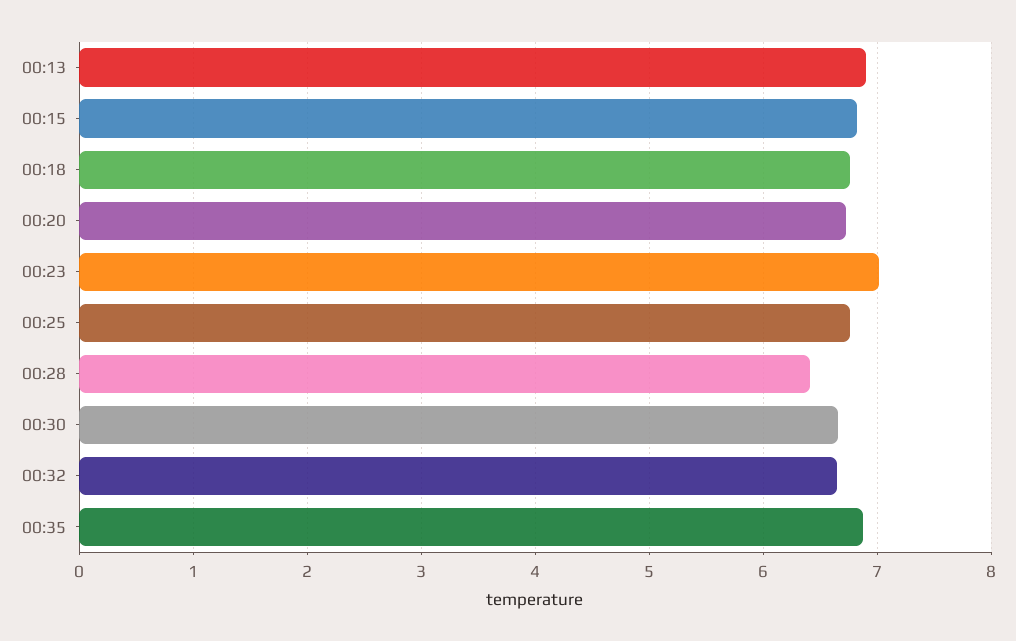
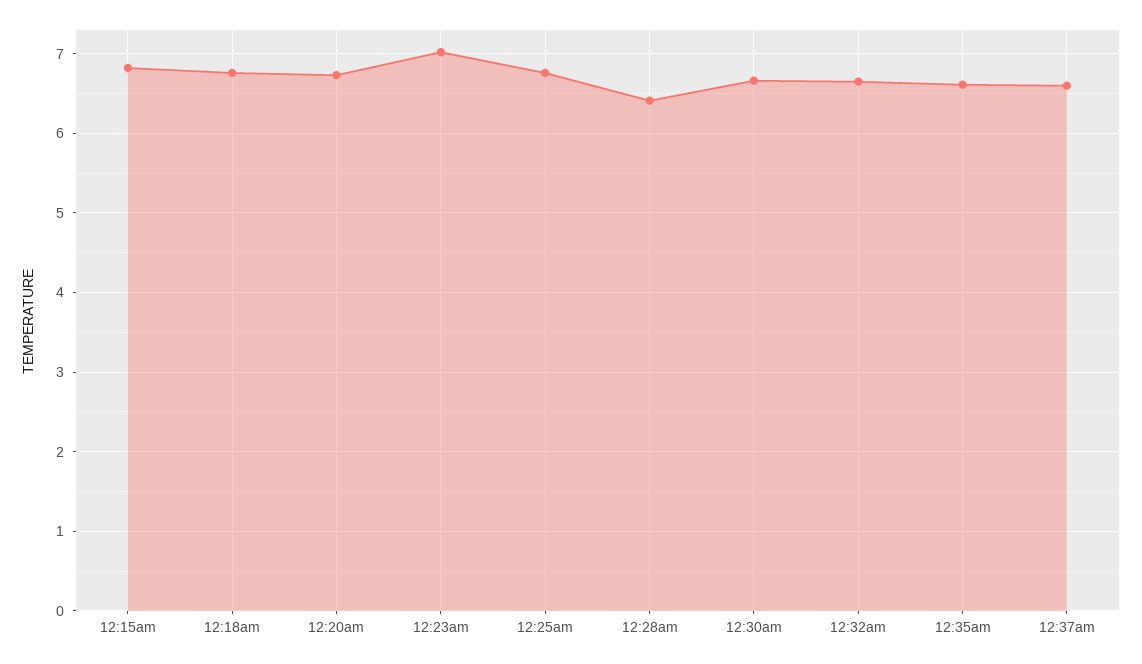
00:13: 6.9 -> none
00:35: 6.9 -> 6.6
12:37am: none -> 6.6

